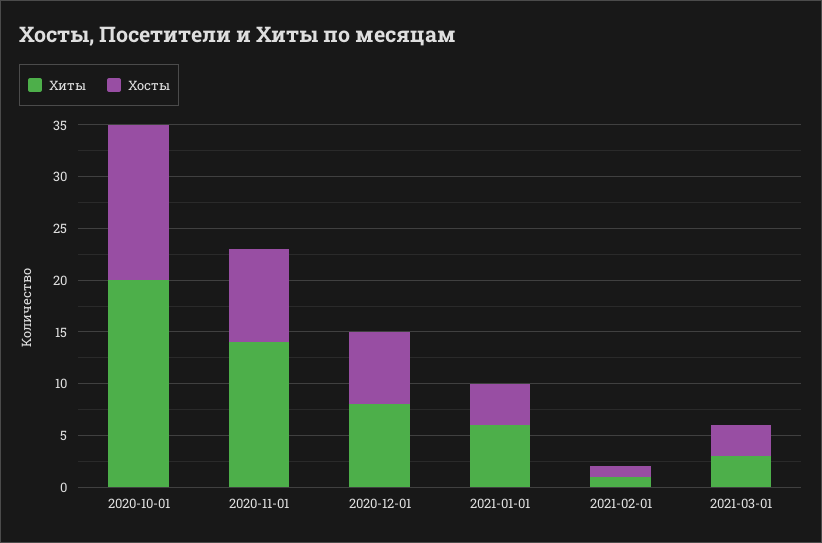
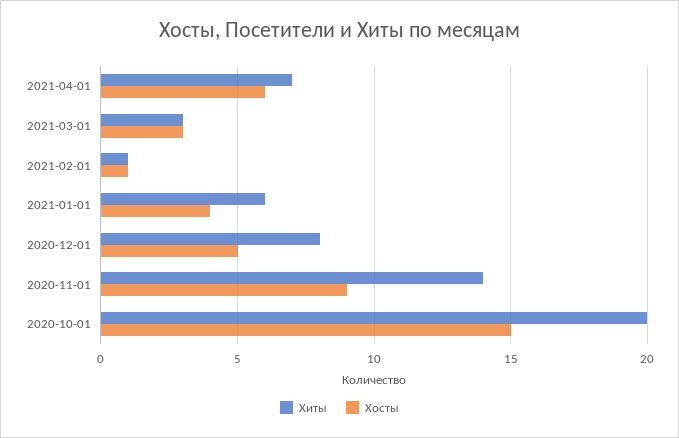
Хосты, 2020-12-01: 7 -> 5
Хиты, 2021-04-01: none -> 7
Хосты, 2021-04-01: none -> 6

